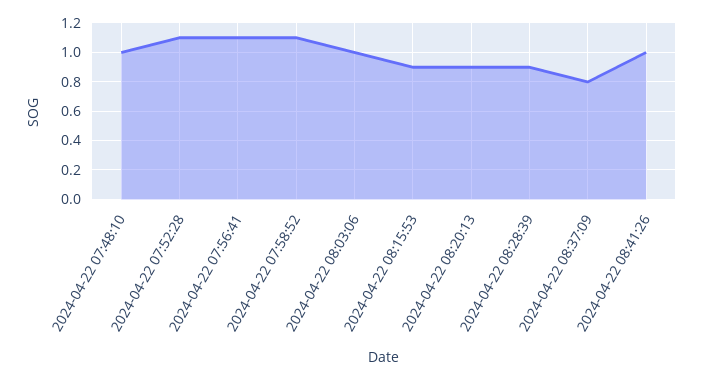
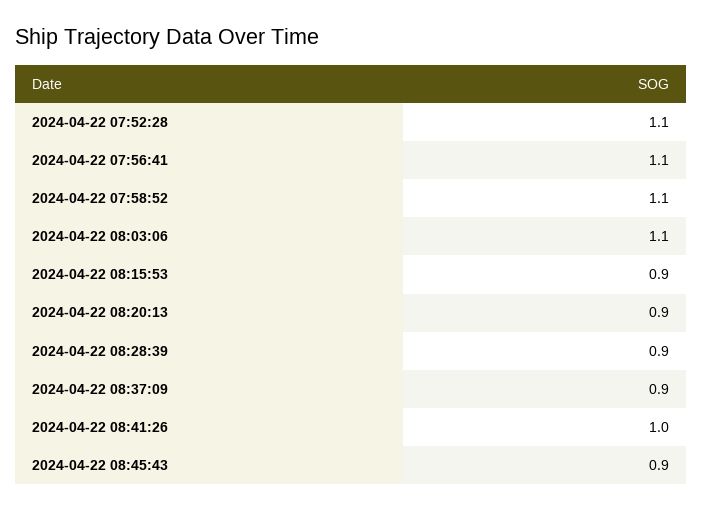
2024-04-22 07:48:10: 1 -> none
2024-04-22 08:03:06: 1 -> 1.1
2024-04-22 08:37:09: 0.8 -> 0.9
2024-04-22 08:45:43: none -> 0.9

